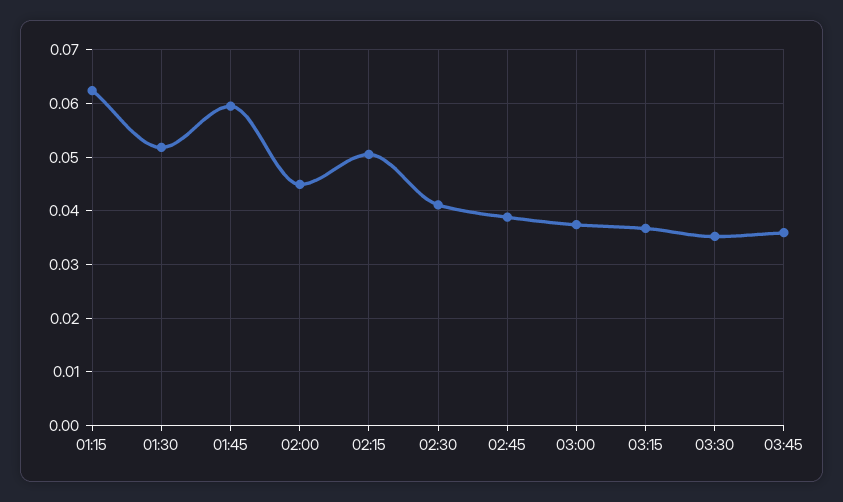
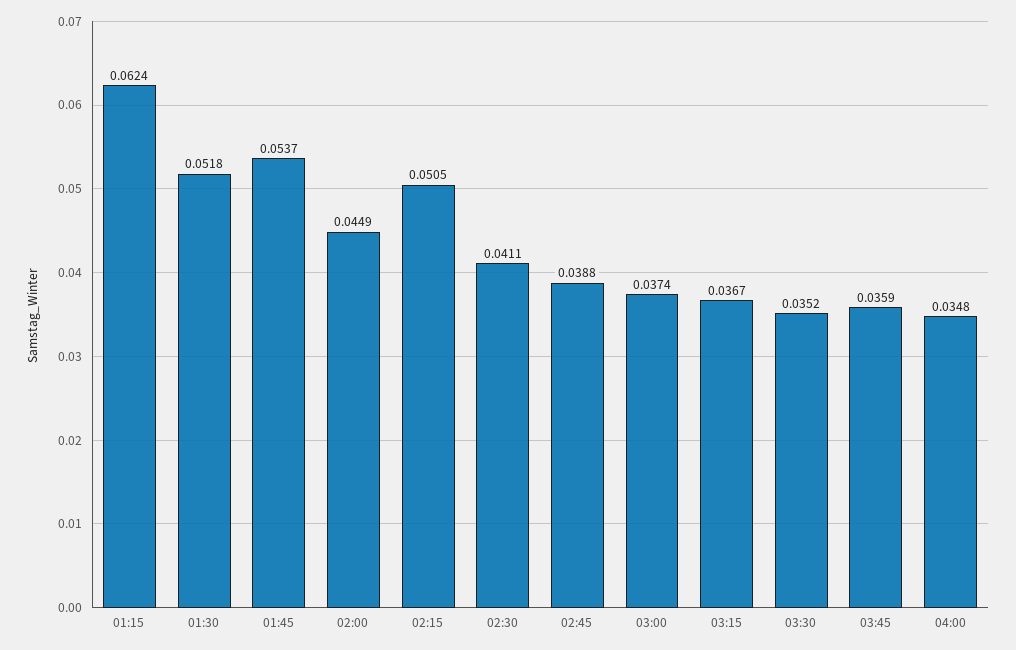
01:45: 0.06 -> 0.0537
04:00: none -> 0.0348

